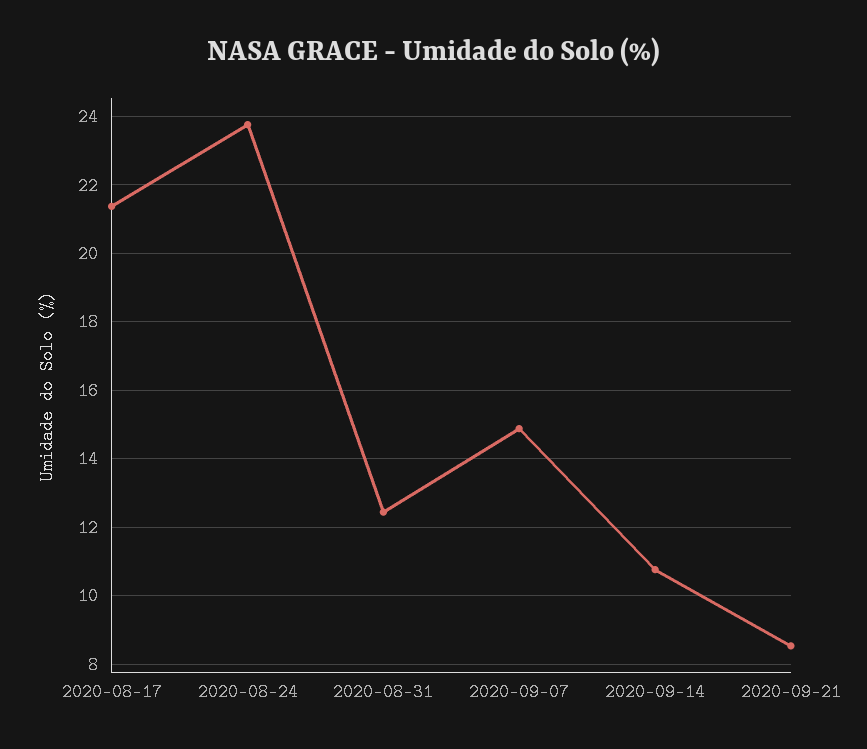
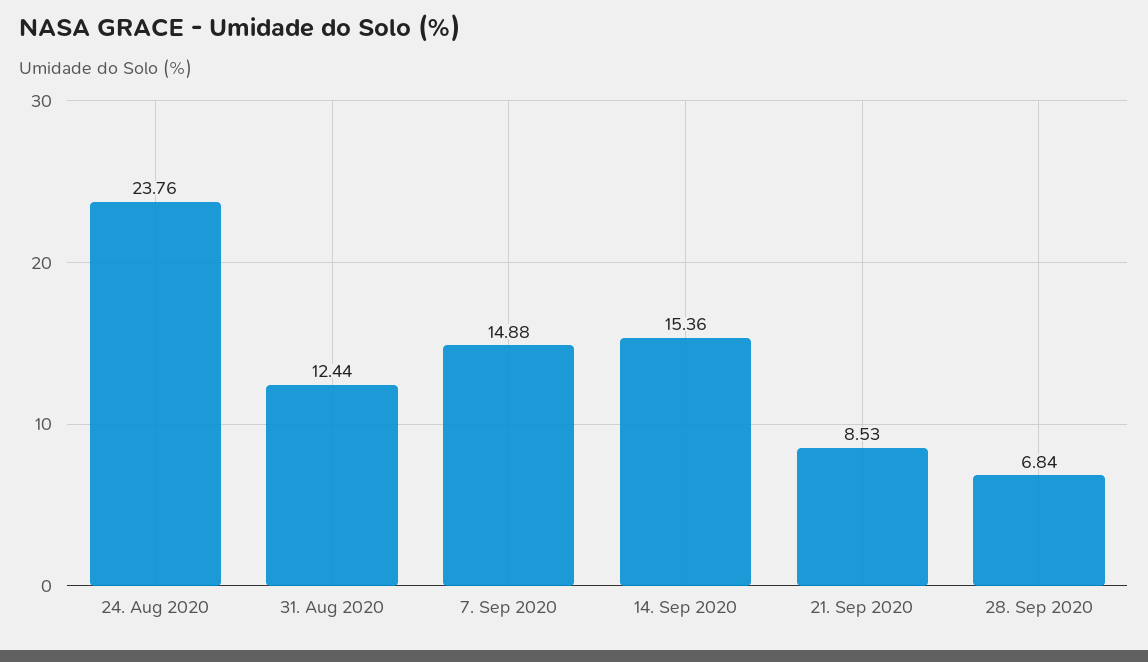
2020-08-17: 21.4 -> none
2020-09-14: 10.8 -> 15.36
28. Sep 2020: none -> 6.84

